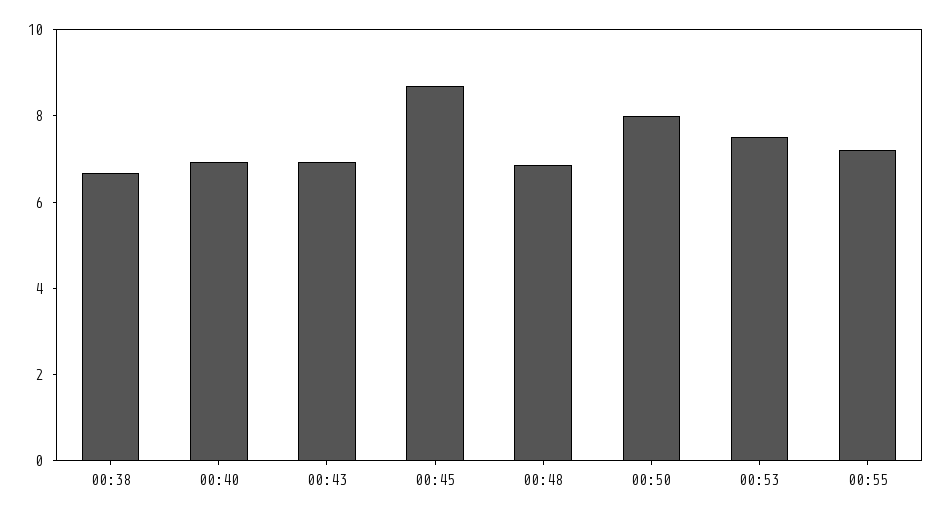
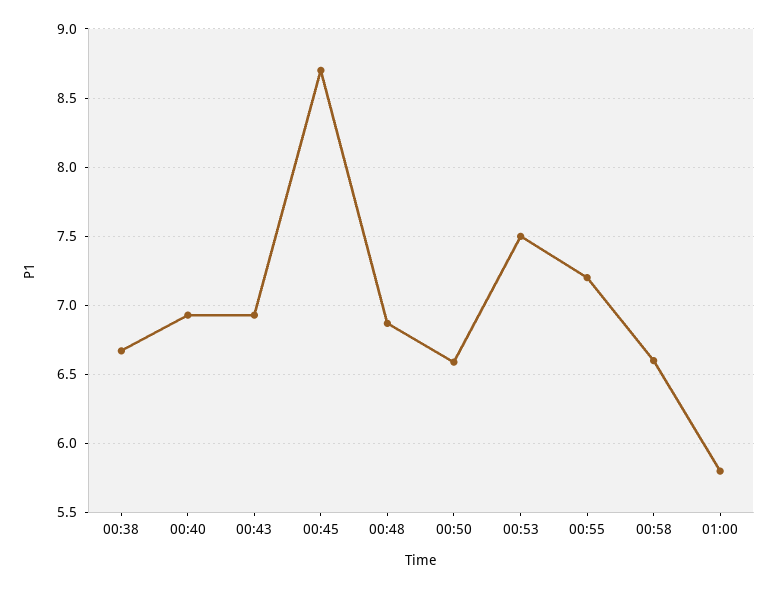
00:50: 8 -> 6.6
00:58: none -> 6.6
01:00: none -> 5.8

